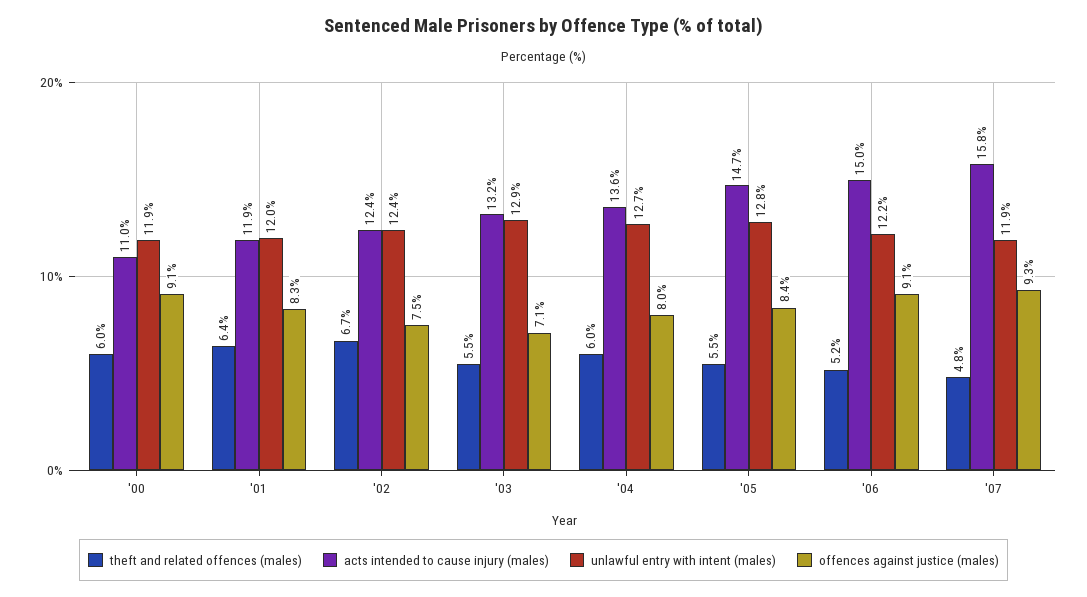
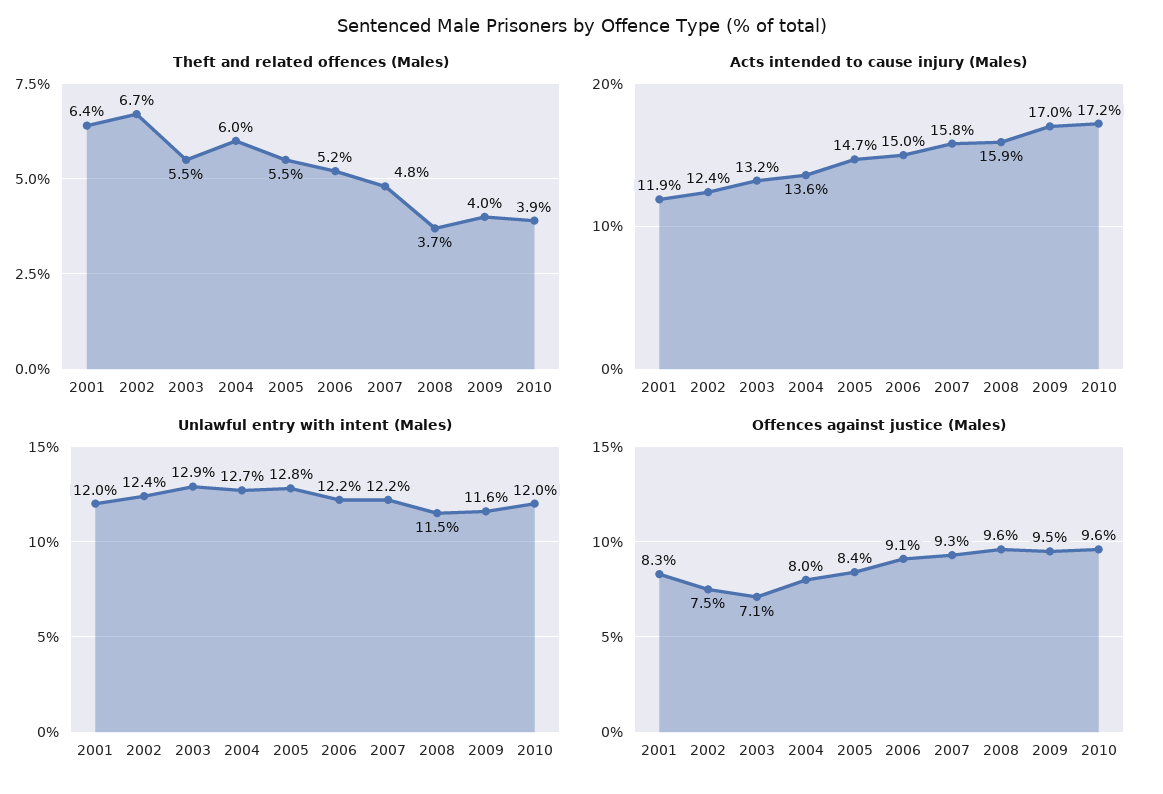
theft and related offences (males), '00: 6 -> none
acts intended to cause injury (males), '00: 11 -> none
unlawful entry with intent (males), '00: 11.9 -> none
offences against justice (males), '00: 9.1 -> none
unlawful entry with intent (males), '07: 11.9 -> 12.2
theft and related offences (males), 2008: none -> 3.7
theft and related offences (males), 2009: none -> 4
theft and related offences (males), 2010: none -> 3.9
acts intended to cause injury (males), 2008: none -> 15.9
acts intended to cause injury (males), 2009: none -> 17
acts intended to cause injury (males), 2010: none -> 17.2
unlawful entry with intent (males), 2008: none -> 11.5
unlawful entry with intent (males), 2009: none -> 11.6
unlawful entry with intent (males), 2010: none -> 12
offences against justice (males), 2008: none -> 9.6
offences against justice (males), 2009: none -> 9.5
offences against justice (males), 2010: none -> 9.6

